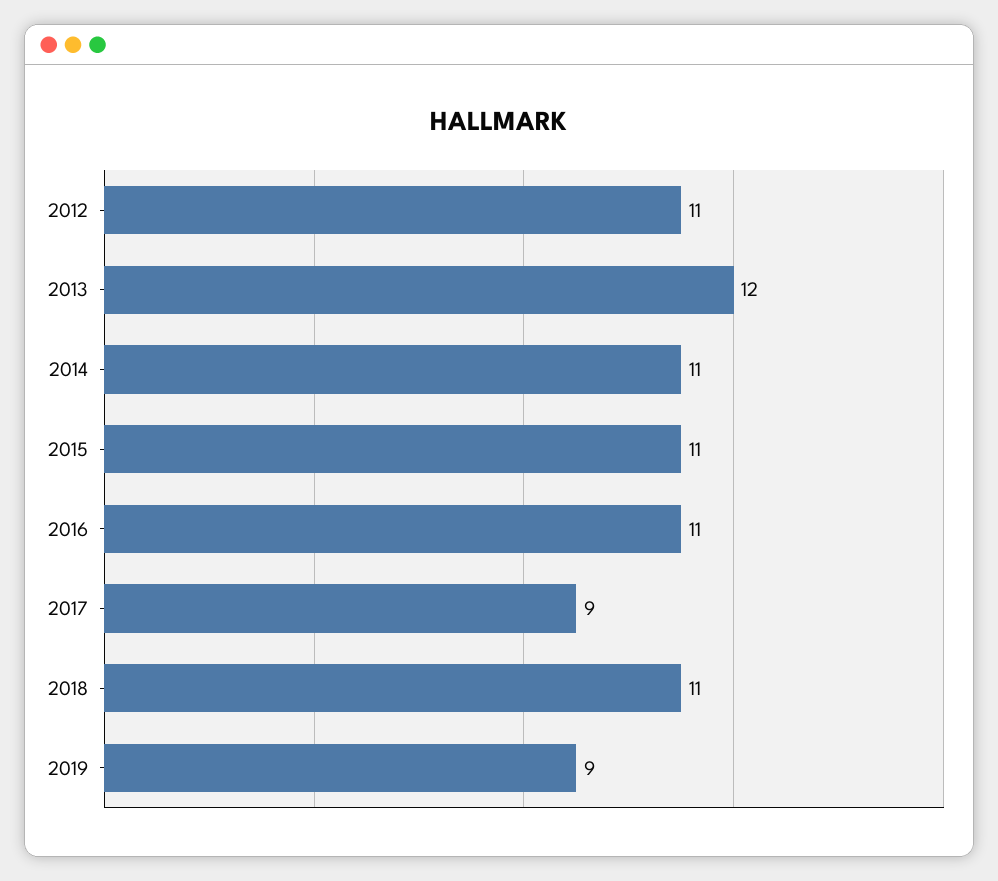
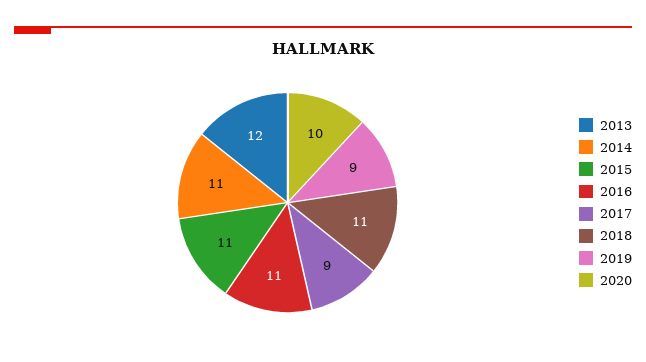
2012: 11 -> none
2020: none -> 10

